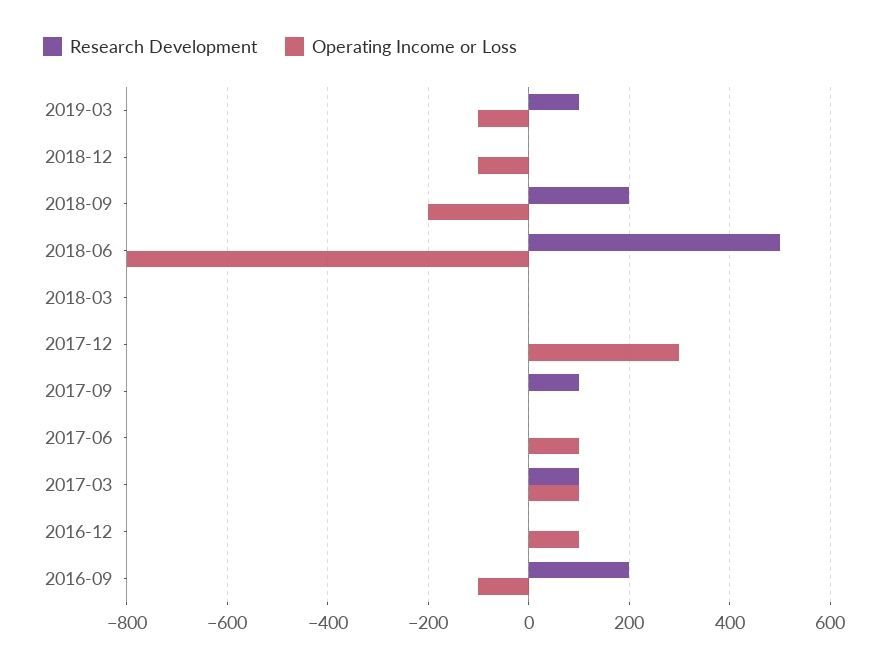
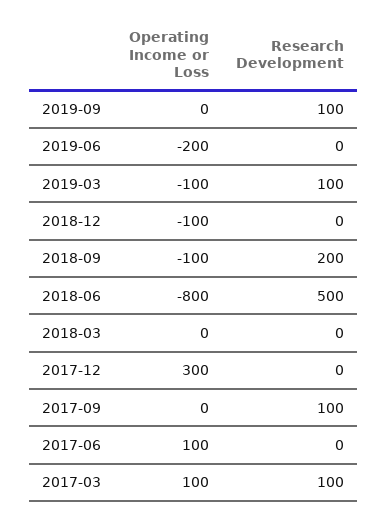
Operating Income or Loss, 2018-09: -200 -> -100
Research Development, 2016-12: 0 -> none
Operating Income or Loss, 2016-12: 100 -> none
Research Development, 2016-09: 200 -> none
Operating Income or Loss, 2016-09: -100 -> none
Operating Income or Loss, 2019-09: none -> 0
Research Development, 2019-09: none -> 100
Operating Income or Loss, 2019-06: none -> -200
Research Development, 2019-06: none -> 0

